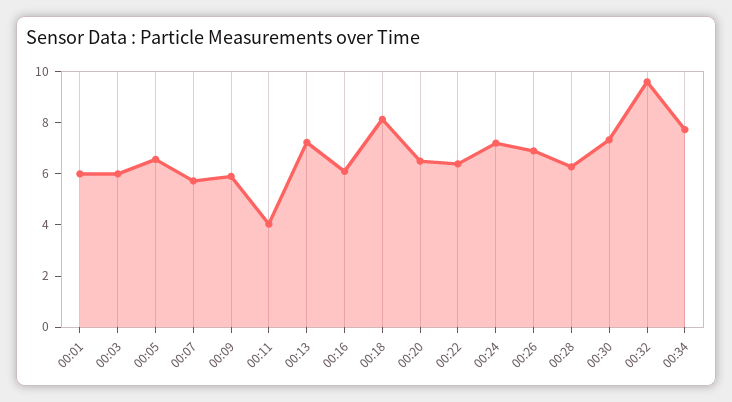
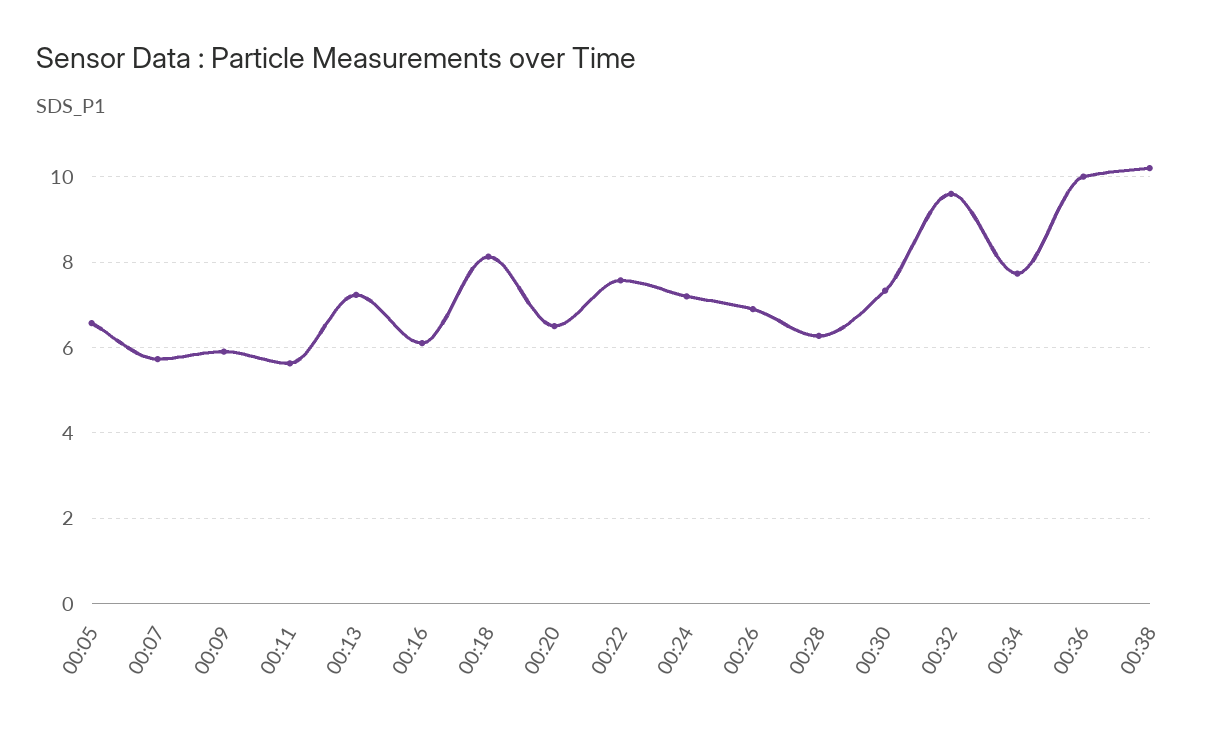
00:01: 6 -> none
00:03: 6 -> none
00:11: 4 -> 5.6
00:22: 6.5 -> 7.6
00:36: none -> 10
00:38: none -> 10.2

